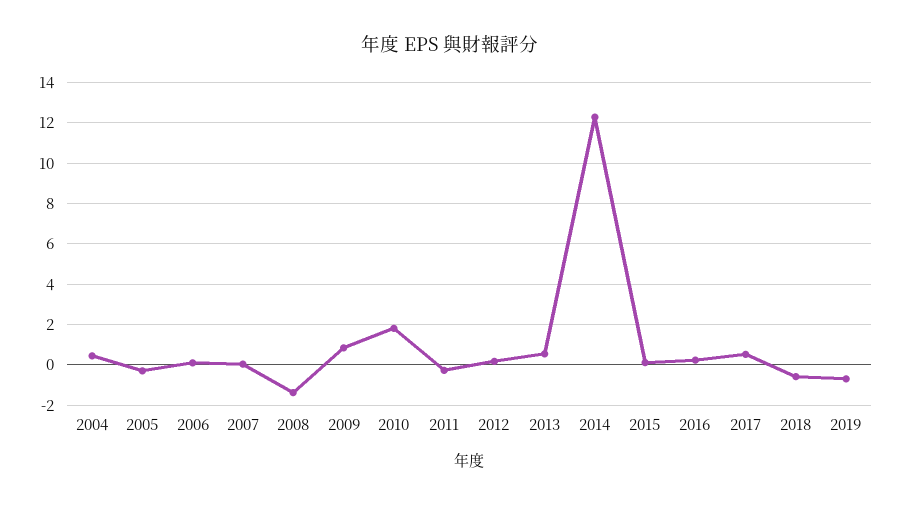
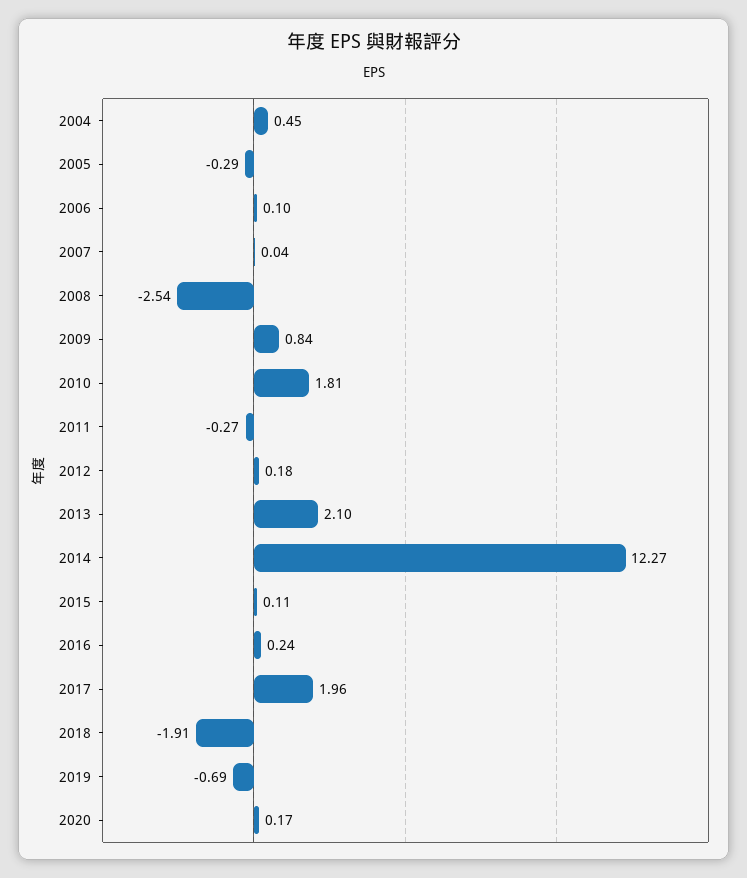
2008: -1.5 -> -2.54
2013: 0.5 -> 2.1
2017: 0.5 -> 1.96
2018: -0.5 -> -1.91
2020: none -> 0.17

